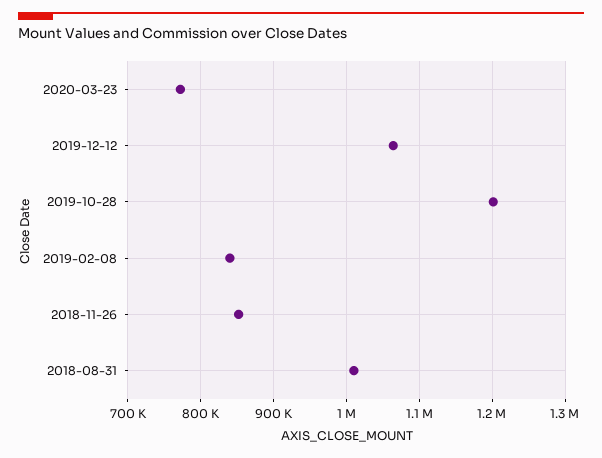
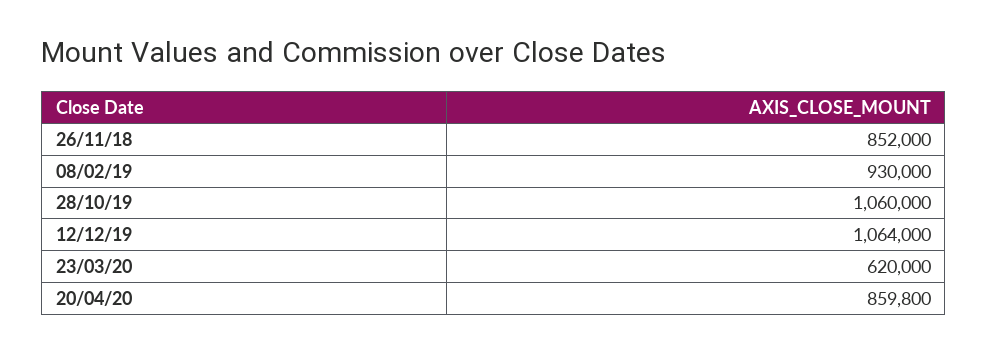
2020-03-23: 770000 -> 620000
2019-10-28: 1200000 -> 1060000
2019-02-08: 840000 -> 930000
2018-08-31: 1010000 -> none
20/04/20: none -> 859800

